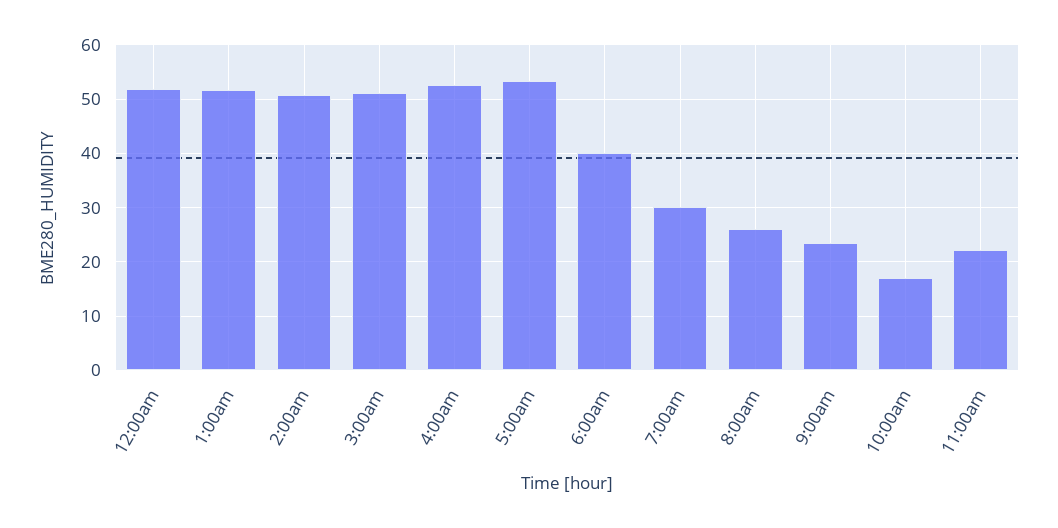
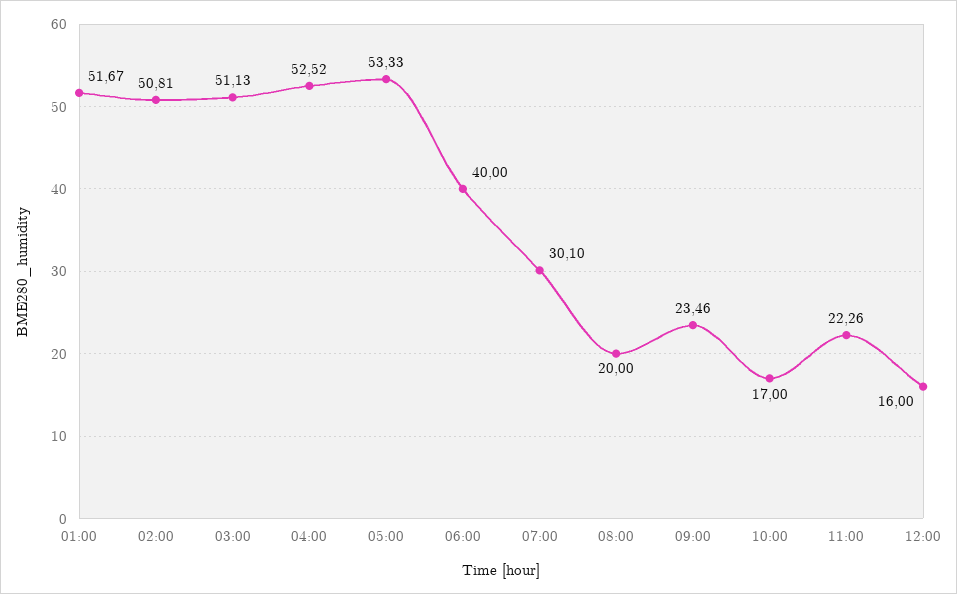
12:00am: 52 -> none
8:00am: 26 -> 20
12:00: none -> 16

